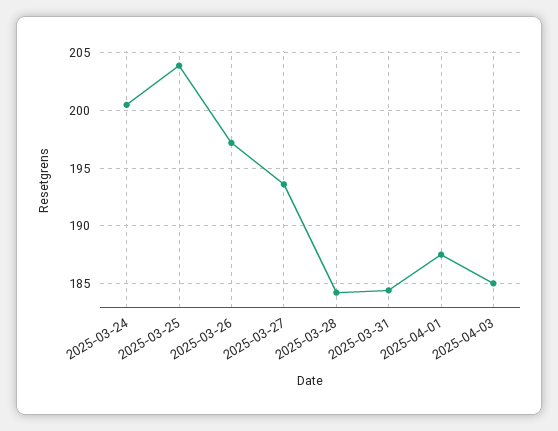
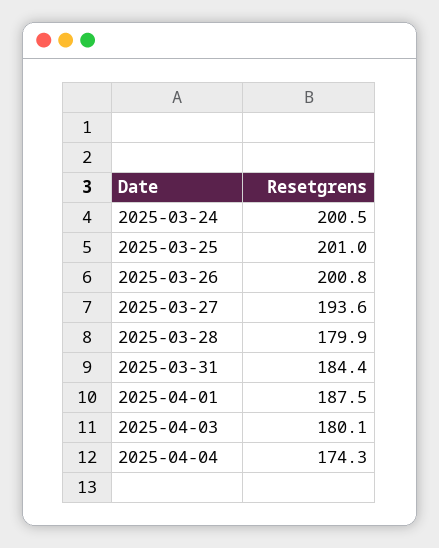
2025-03-25: 204 -> 201
2025-03-26: 197 -> 200.8
2025-03-28: 184 -> 179.9
2025-04-03: 185 -> 180.1
2025-04-04: none -> 174.3

